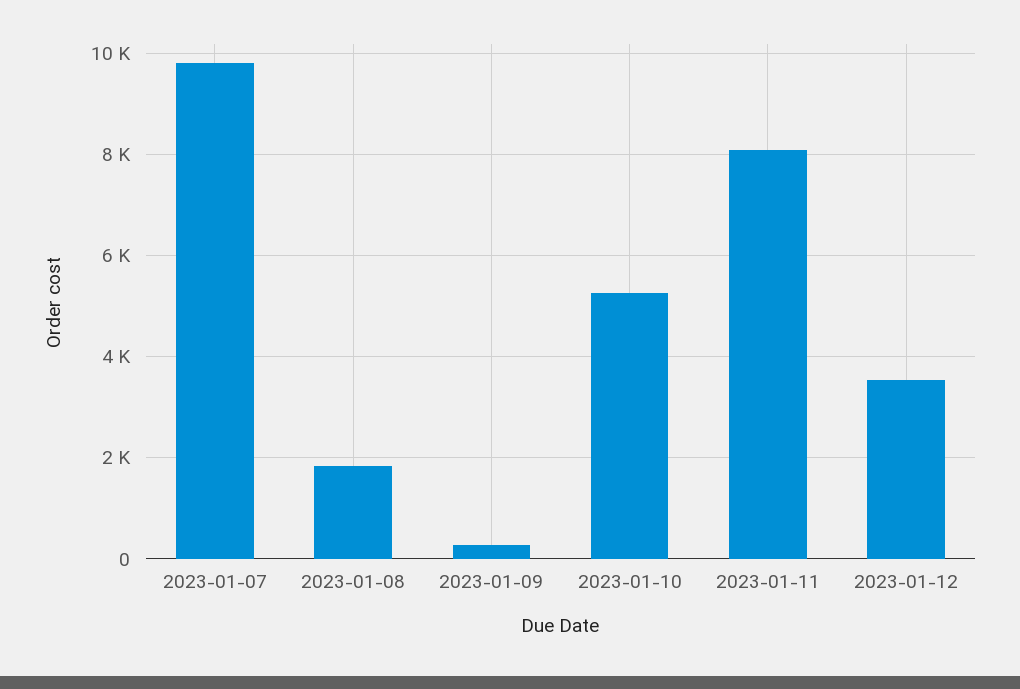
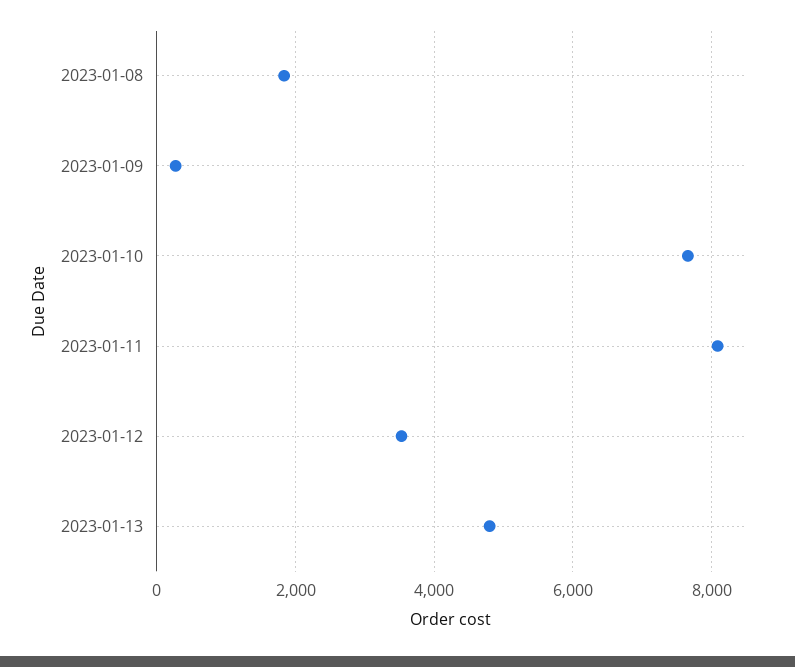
2023-01-07: 9800 -> none
2023-01-10: 5200 -> 7600
2023-01-13: none -> 4800

